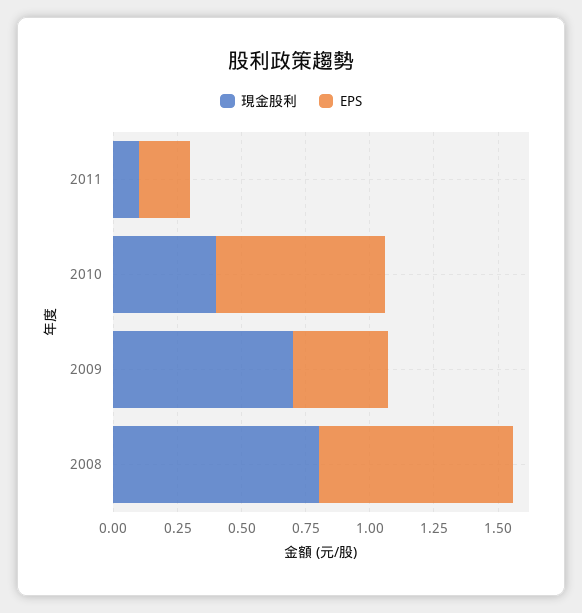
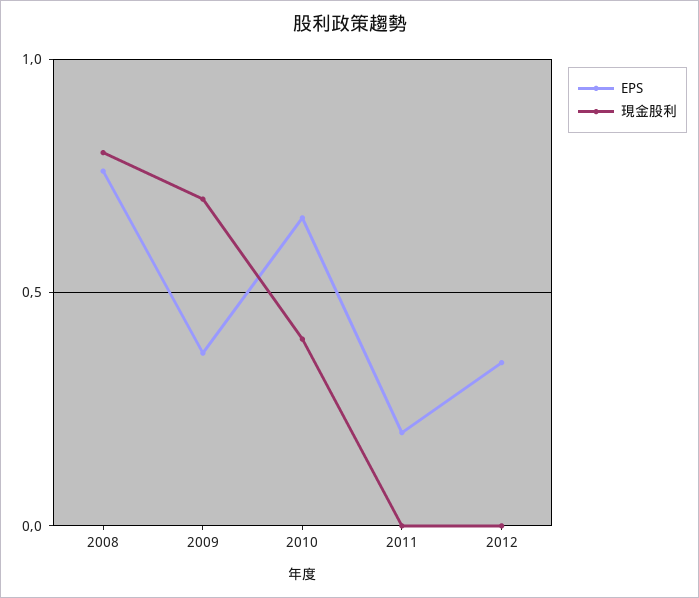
現金股利, 2011: 0.1 -> 0
EPS, 2012: none -> 0.35
現金股利, 2012: none -> 0

